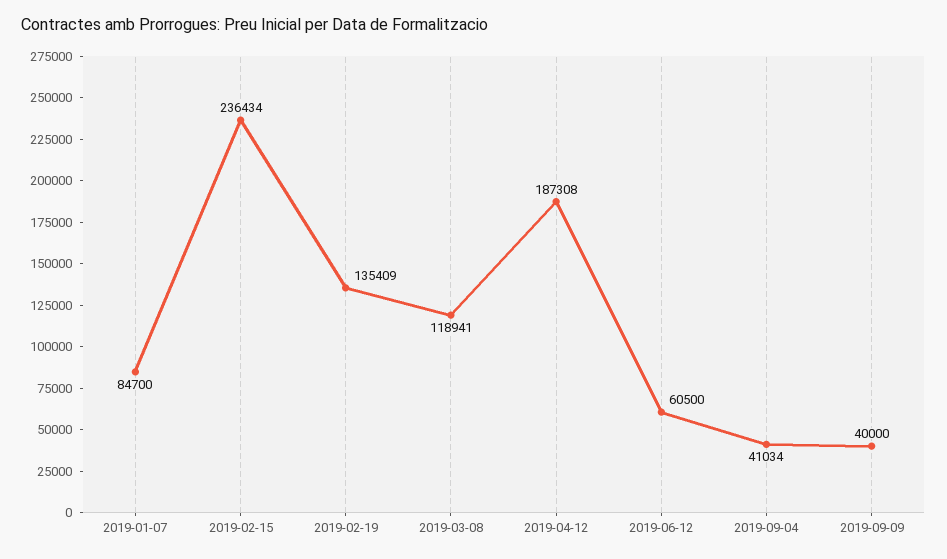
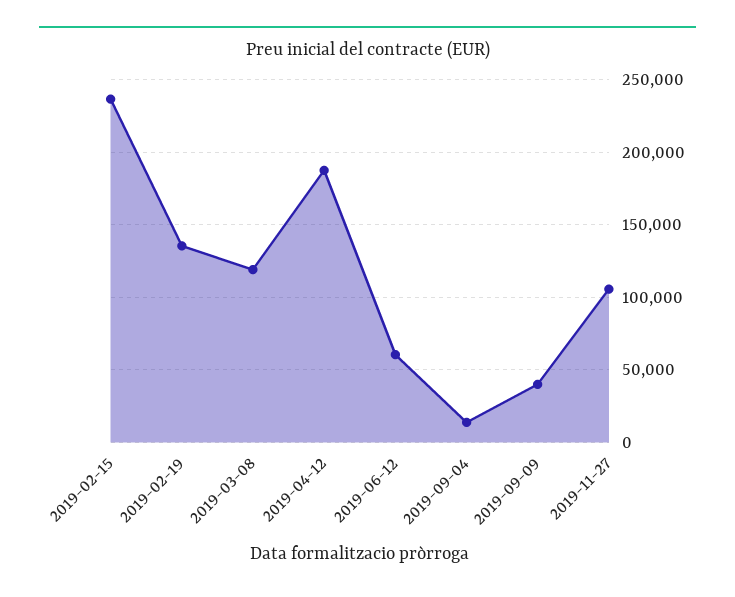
2019-01-07: 84700 -> none
2019-09-04: 41034 -> 15000
2019-11-27: none -> 105000

